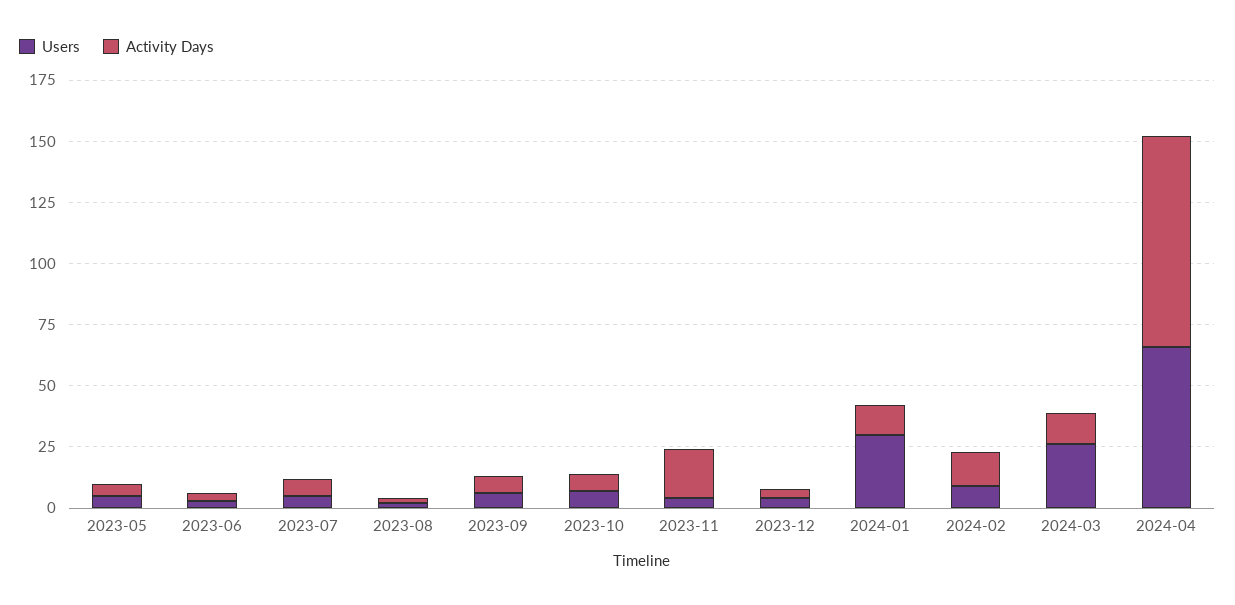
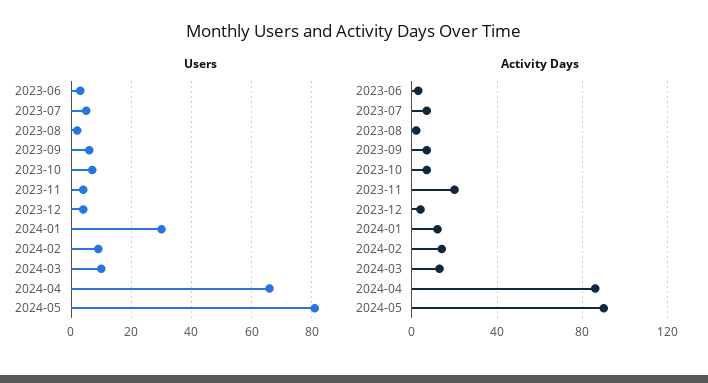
Users, 2023-05: 5 -> none
Activity Days, 2023-05: 5 -> none
Users, 2024-03: 25 -> 10
Users, 2024-05: none -> 80
Activity Days, 2024-05: none -> 90

